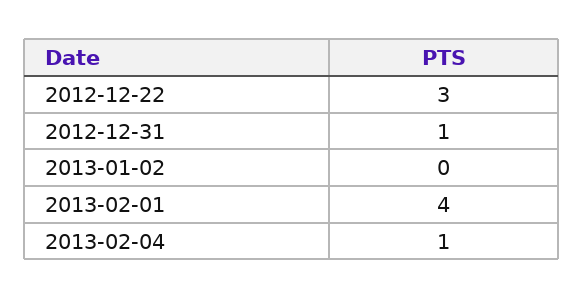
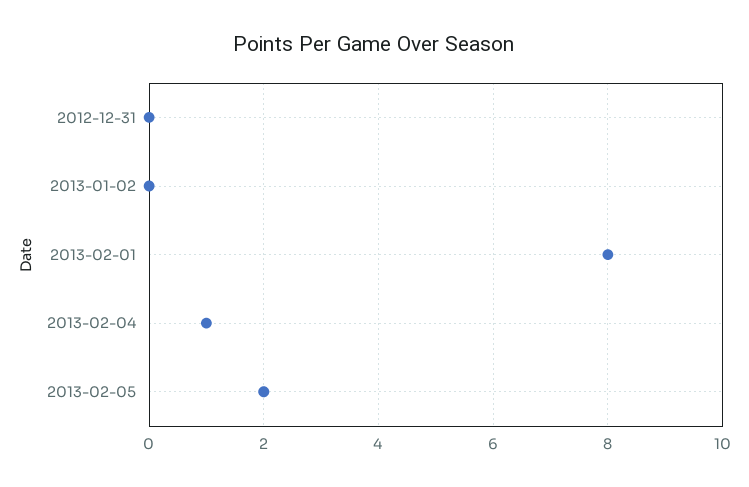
2012-12-22: 3 -> none
2012-12-31: 1 -> 0
2013-02-01: 4 -> 8
2013-02-05: none -> 2

